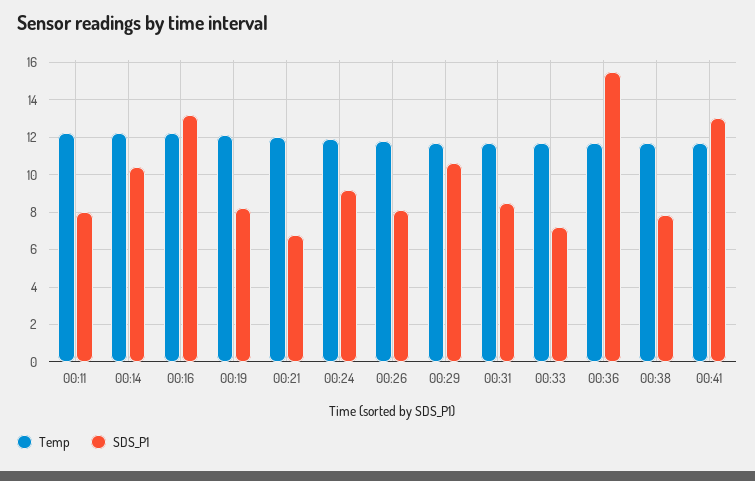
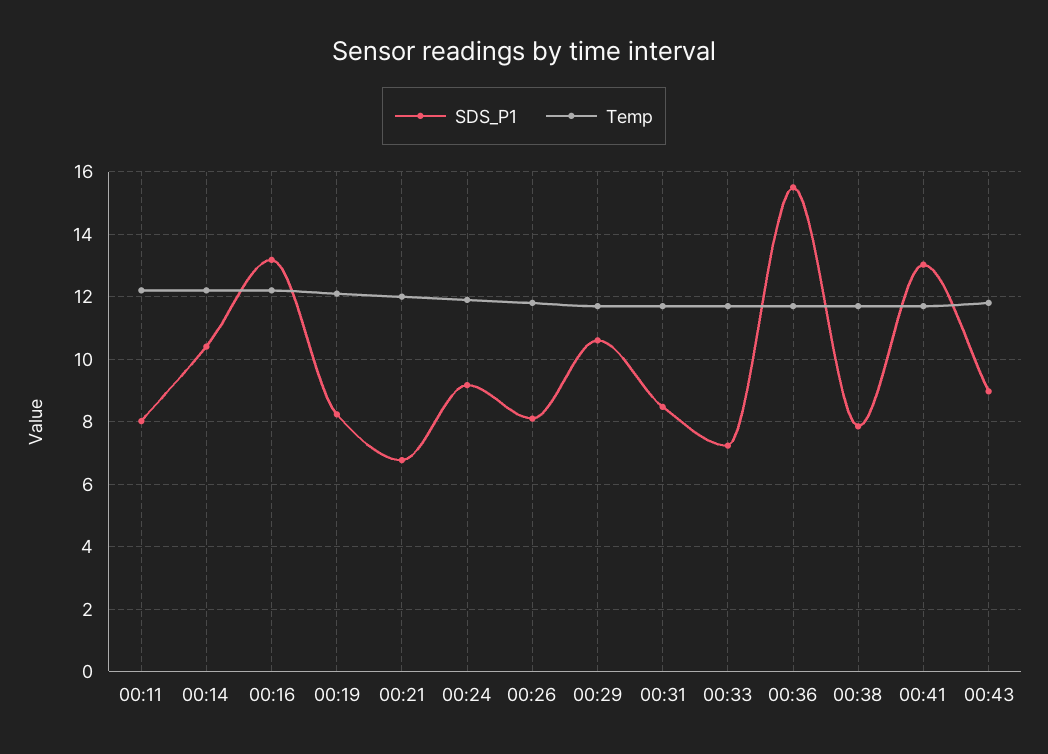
SDS_P1, 00:43: none -> 9
Temp, 00:43: none -> 11.8

